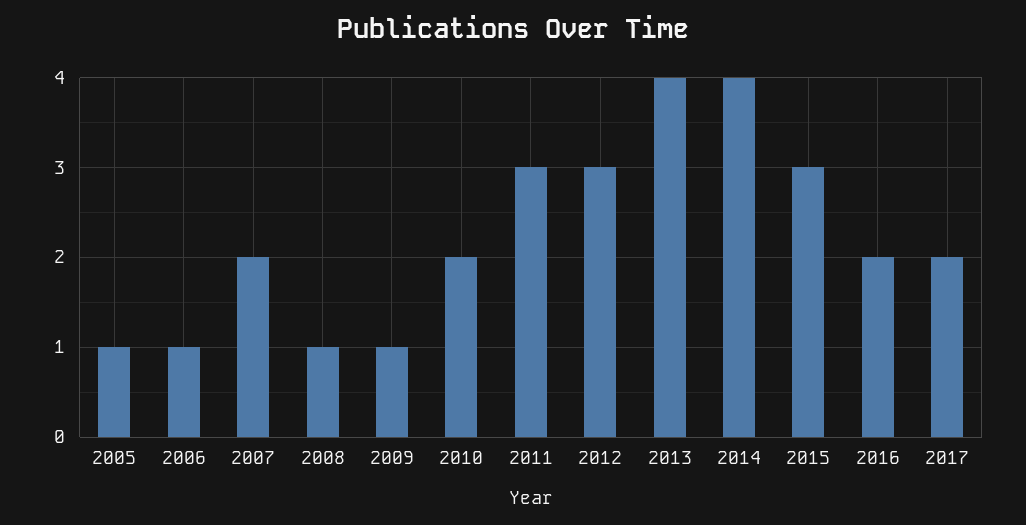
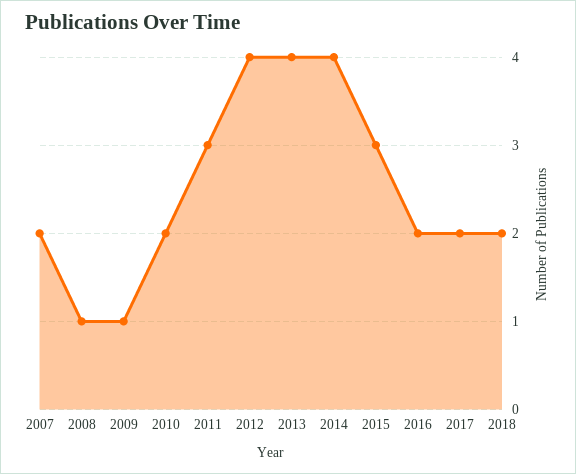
2005: 1 -> none
2006: 1 -> none
2012: 3 -> 4
2018: none -> 2

